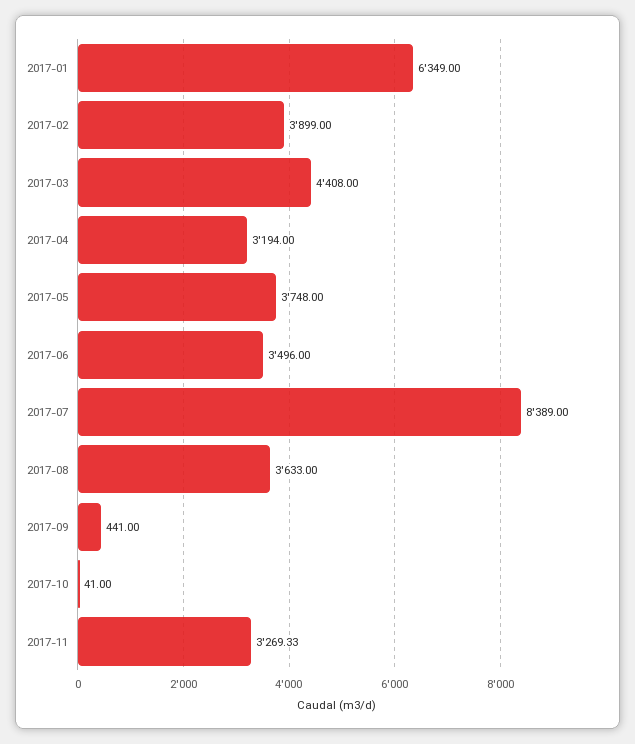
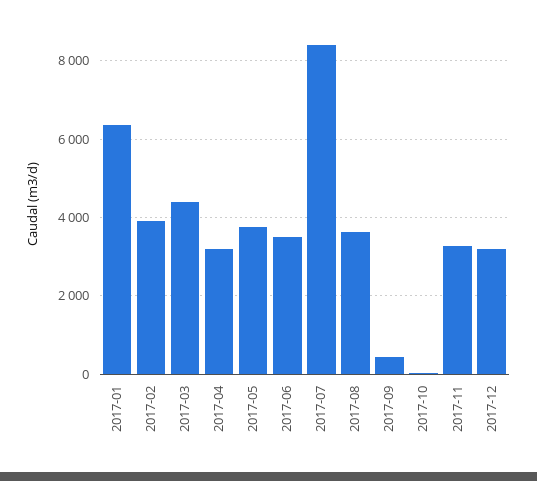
2017-12: none -> 3200

